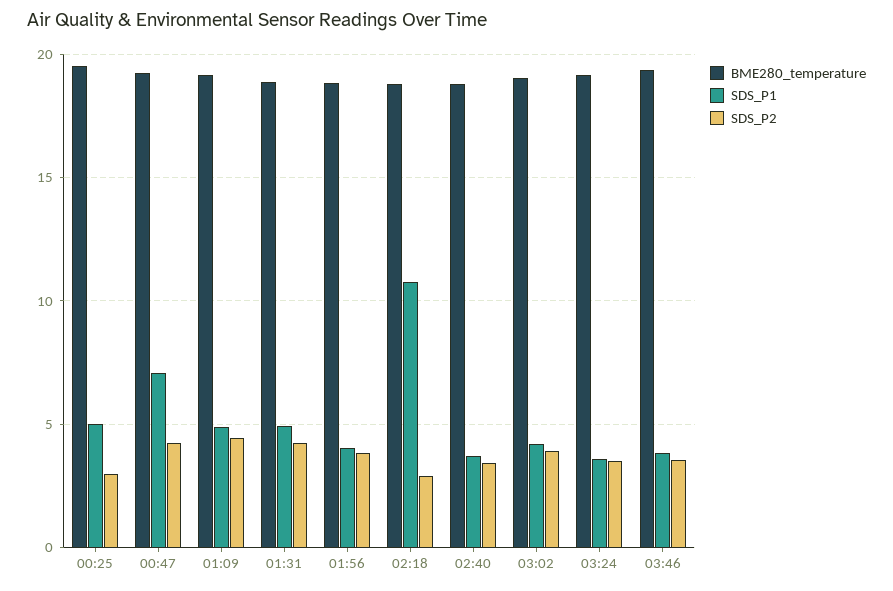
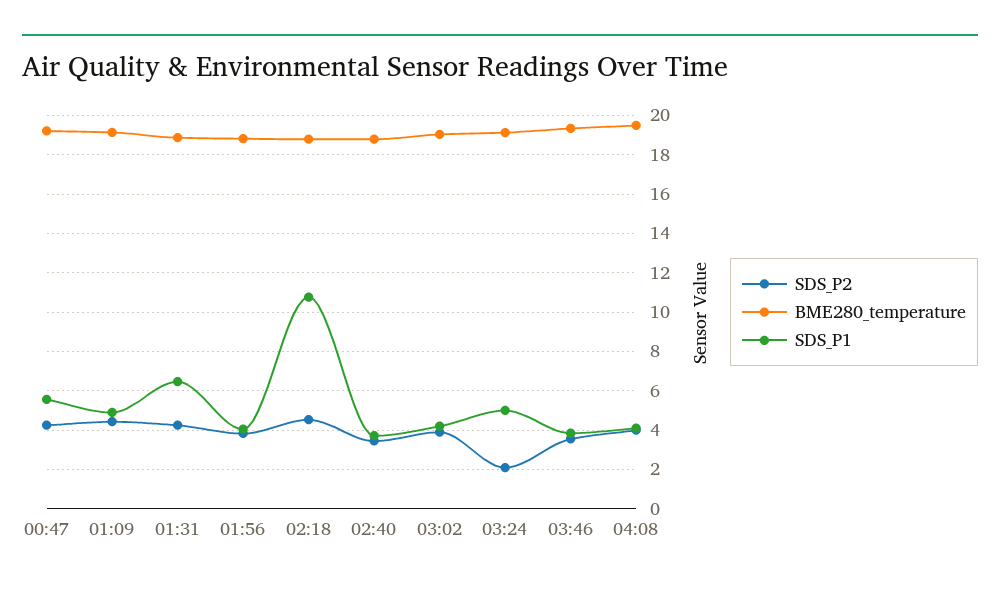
BME280_temperature, 00:25: 19.5 -> none
SDS_P1, 00:25: 5 -> none
SDS_P2, 00:25: 3 -> none
SDS_P1, 00:47: 7 -> 5.5
SDS_P1, 01:31: 5 -> 6.5
SDS_P2, 02:18: 3 -> 4.5
SDS_P1, 03:24: 3.5 -> 5
SDS_P2, 03:24: 3.5 -> 2
SDS_P2, 04:08: none -> 4
BME280_temperature, 04:08: none -> 19.5
SDS_P1, 04:08: none -> 4

